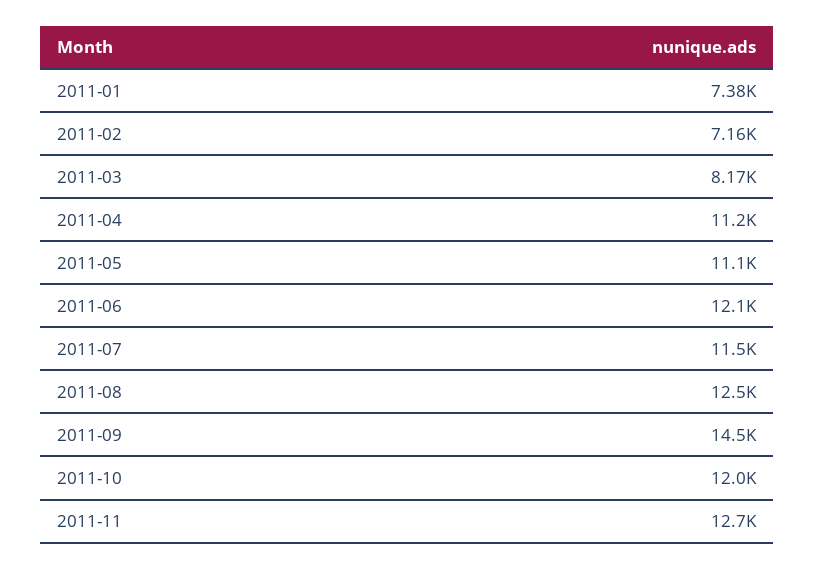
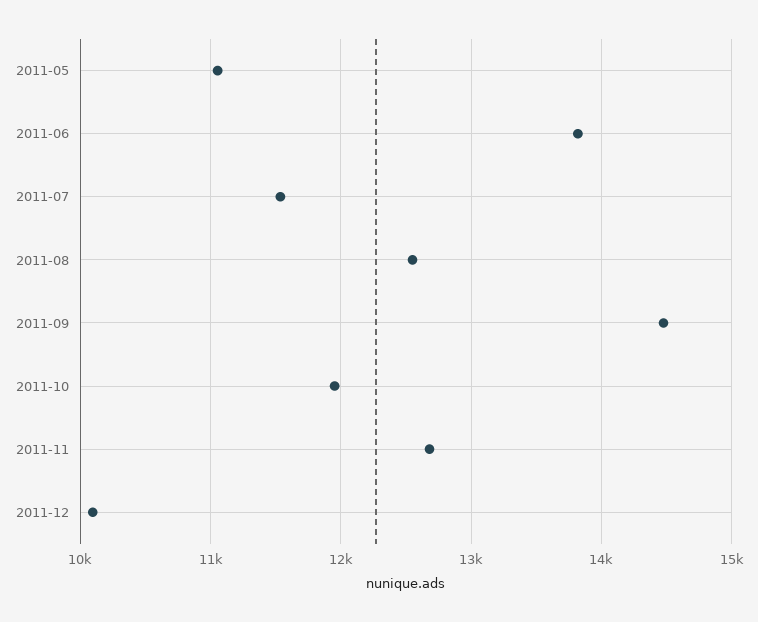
2011-01: 7380 -> none
2011-02: 7160 -> none
2011-03: 8170 -> none
2011-04: 11200 -> none
2011-06: 12100 -> 13800
2011-12: none -> 10100

